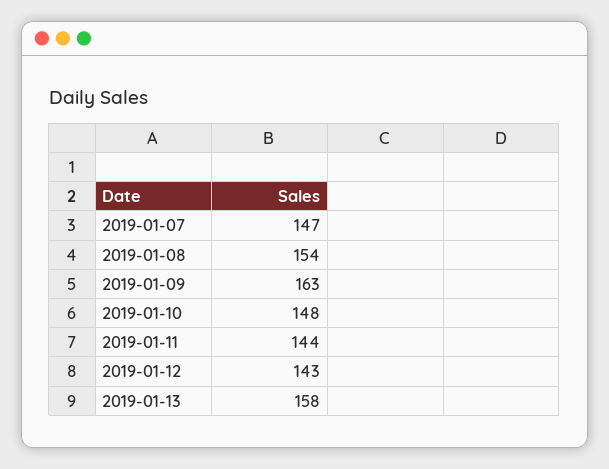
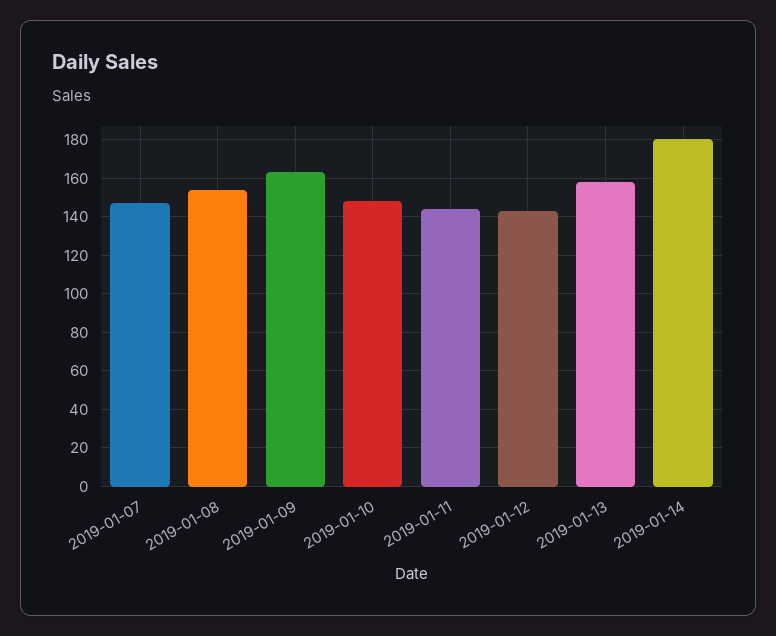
2019-01-14: none -> 180

